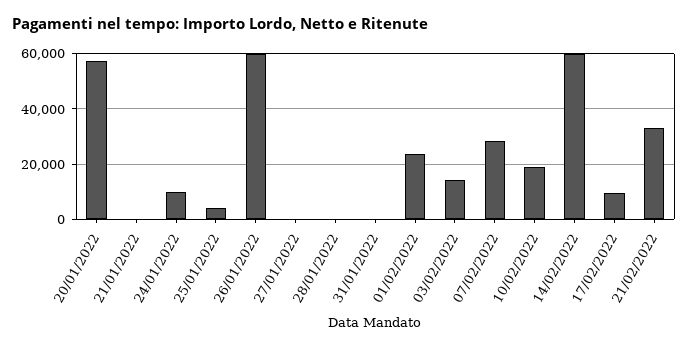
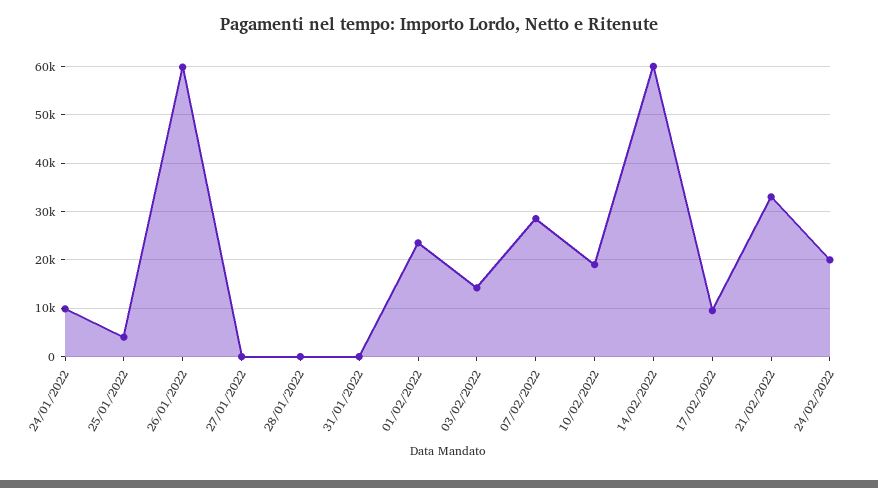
20/01/2022: 57500 -> none
21/01/2022: 0 -> none
24/02/2022: none -> 20000

